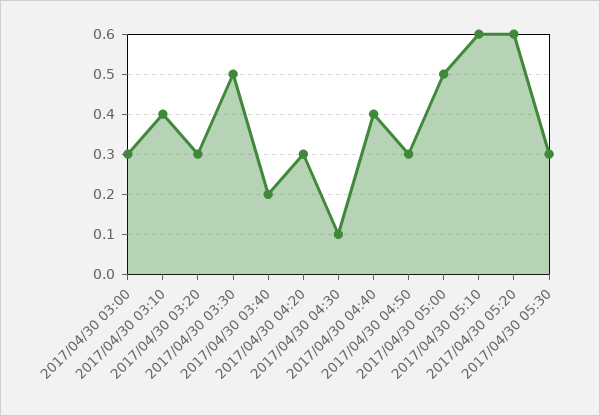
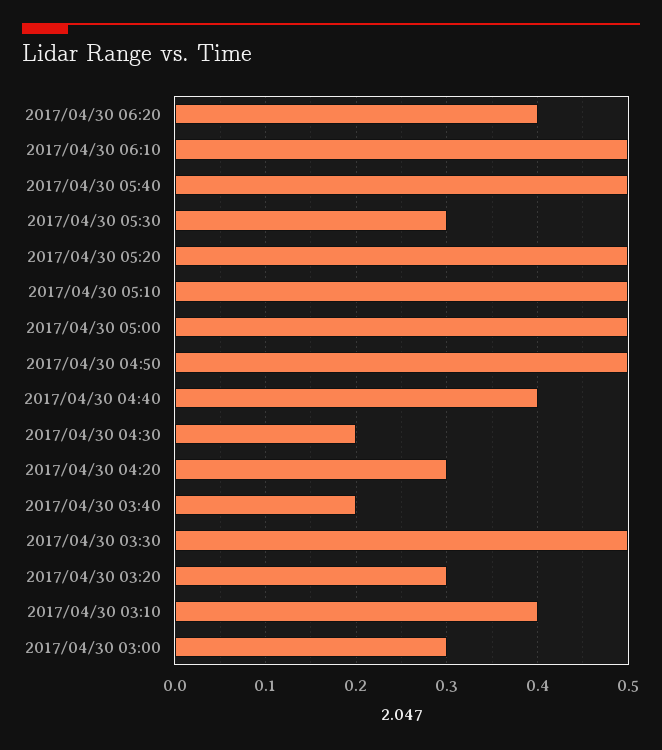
2017/04/30 04:30: 0.1 -> 0.2
2017/04/30 04:50: 0.3 -> 0.5
2017/04/30 05:10: 0.6 -> 0.5
2017/04/30 05:20: 0.6 -> 0.5
2017/04/30 06:20: none -> 0.4
2017/04/30 06:10: none -> 0.5
2017/04/30 05:40: none -> 0.5

